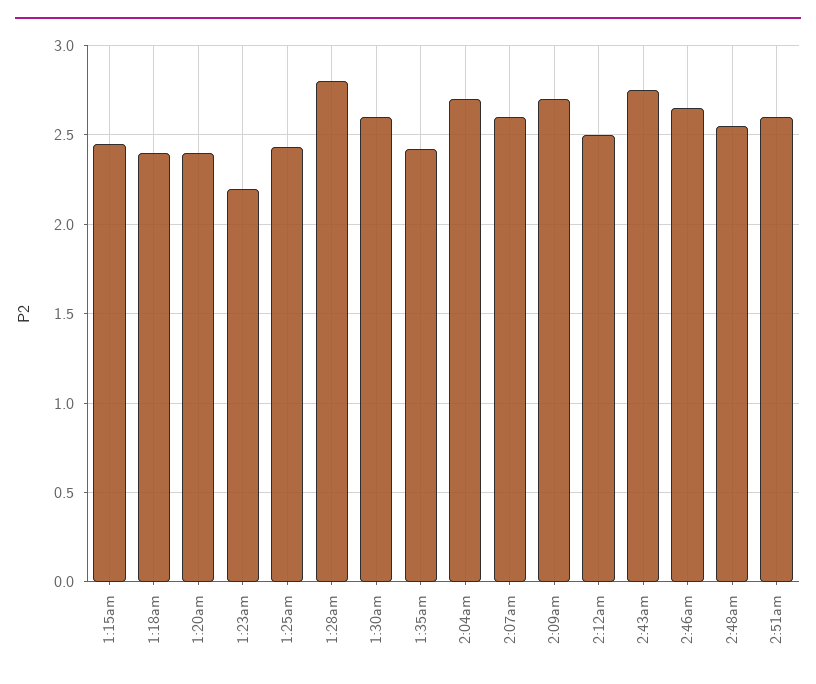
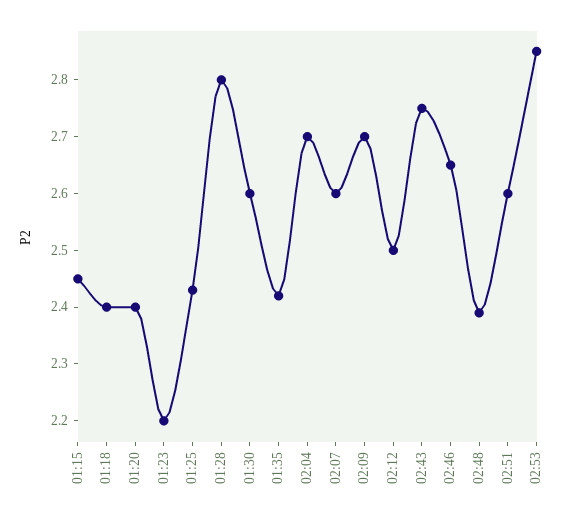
2:48am: 2.55 -> 2.4
02:53: none -> 2.85

